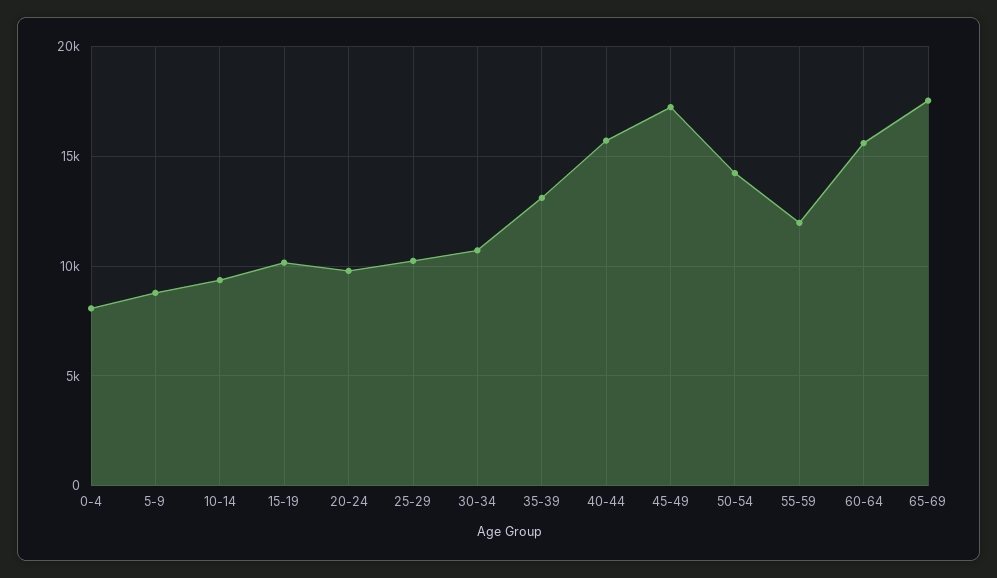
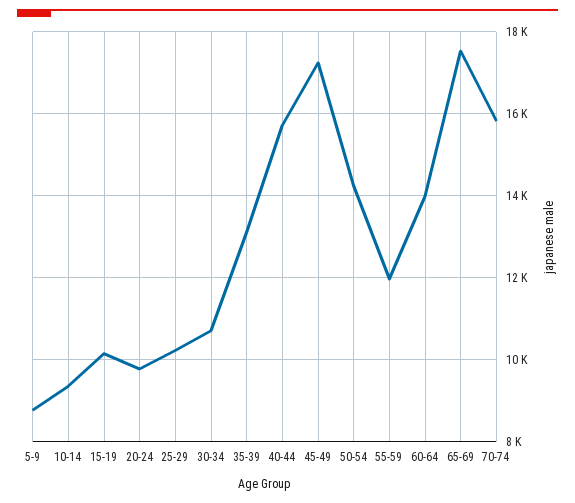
0-4: 8000 -> none
60-64: 15500 -> 14000
70-74: none -> 15800

